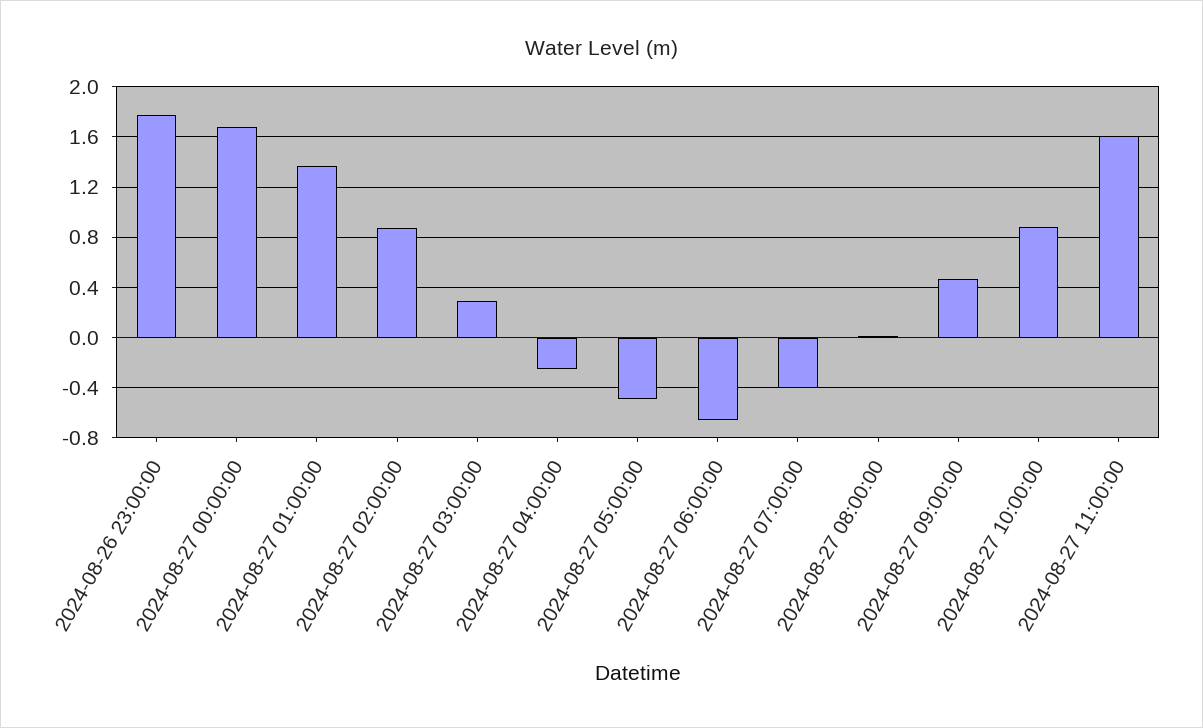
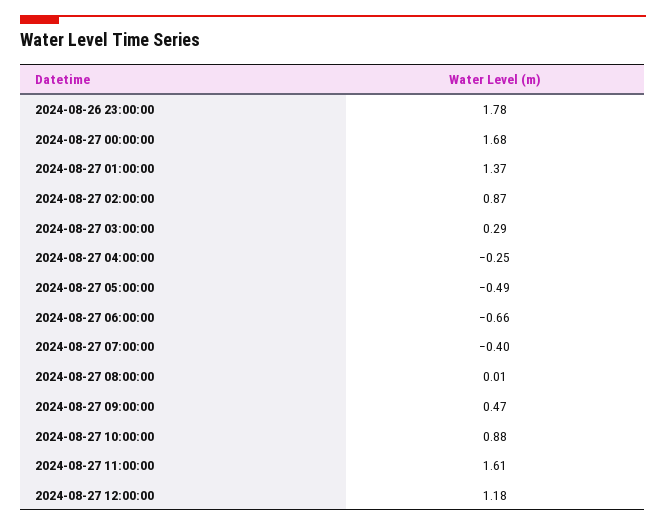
2024-08-27 12:00:00: none -> 1.18

